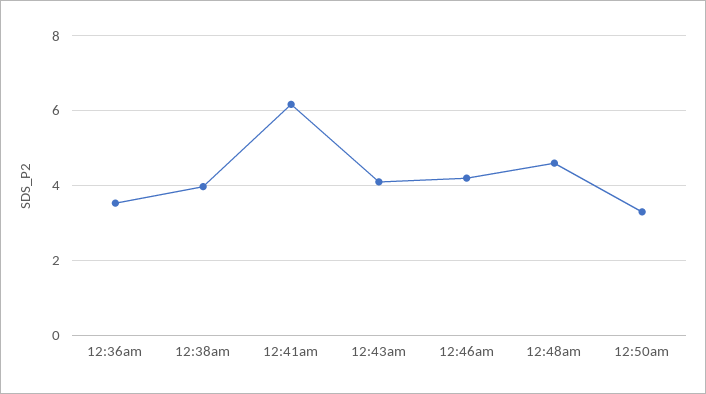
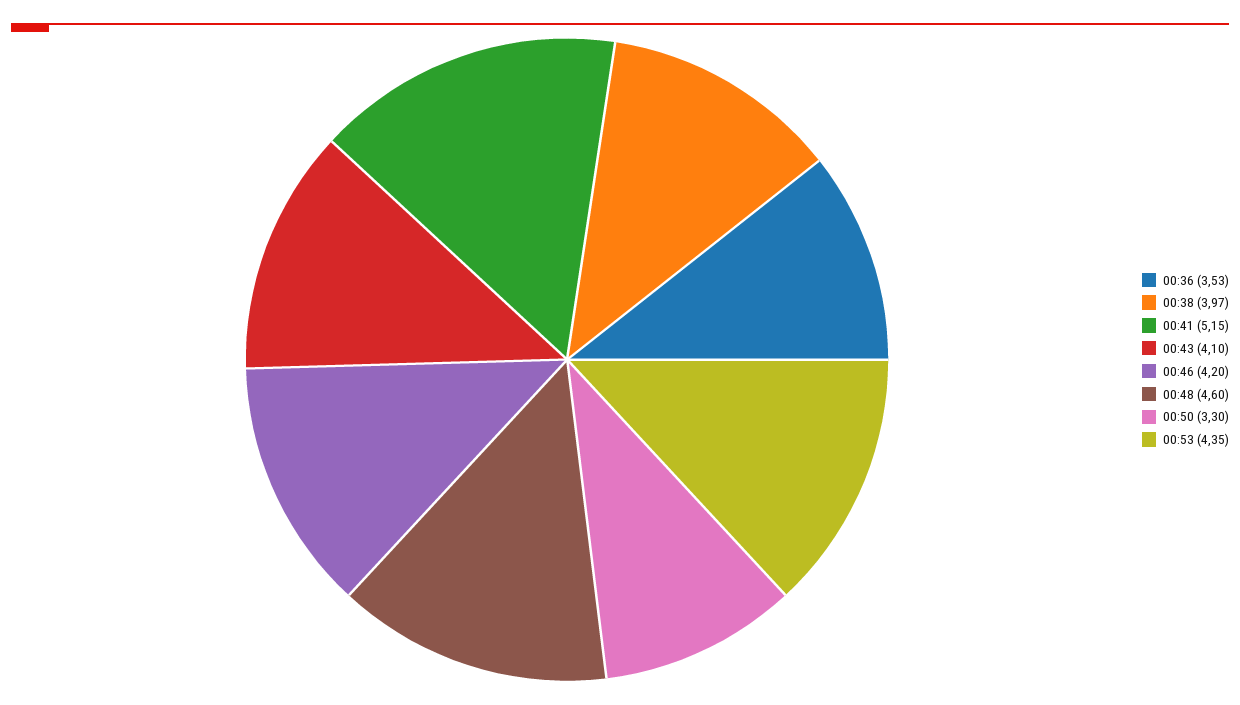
12:41am: 6.2 -> 5.15
00:53: none -> 4.35

